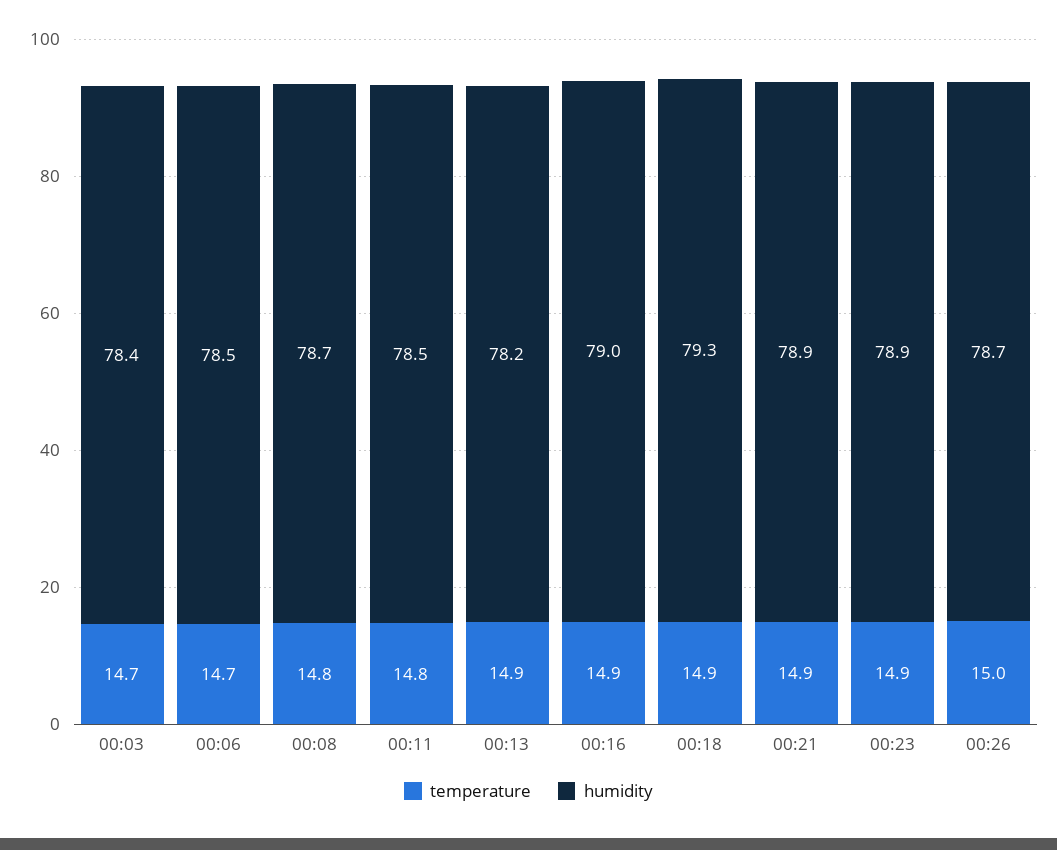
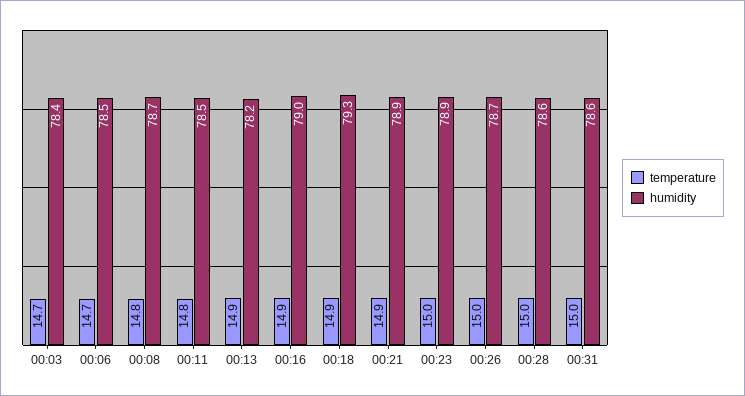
temperature, 00:23: 14.9 -> 15
temperature, 00:28: none -> 15
humidity, 00:28: none -> 78.6
temperature, 00:31: none -> 15
humidity, 00:31: none -> 78.6

